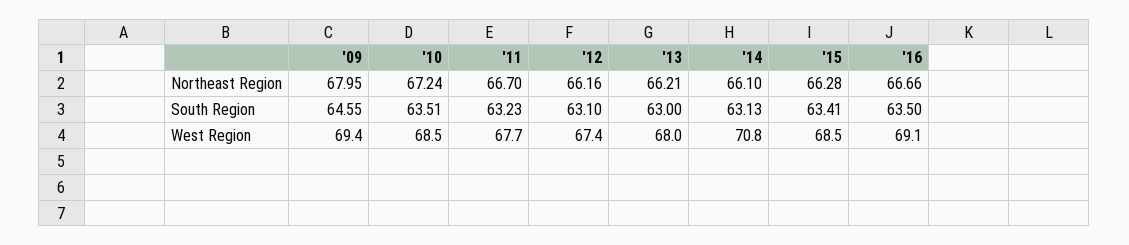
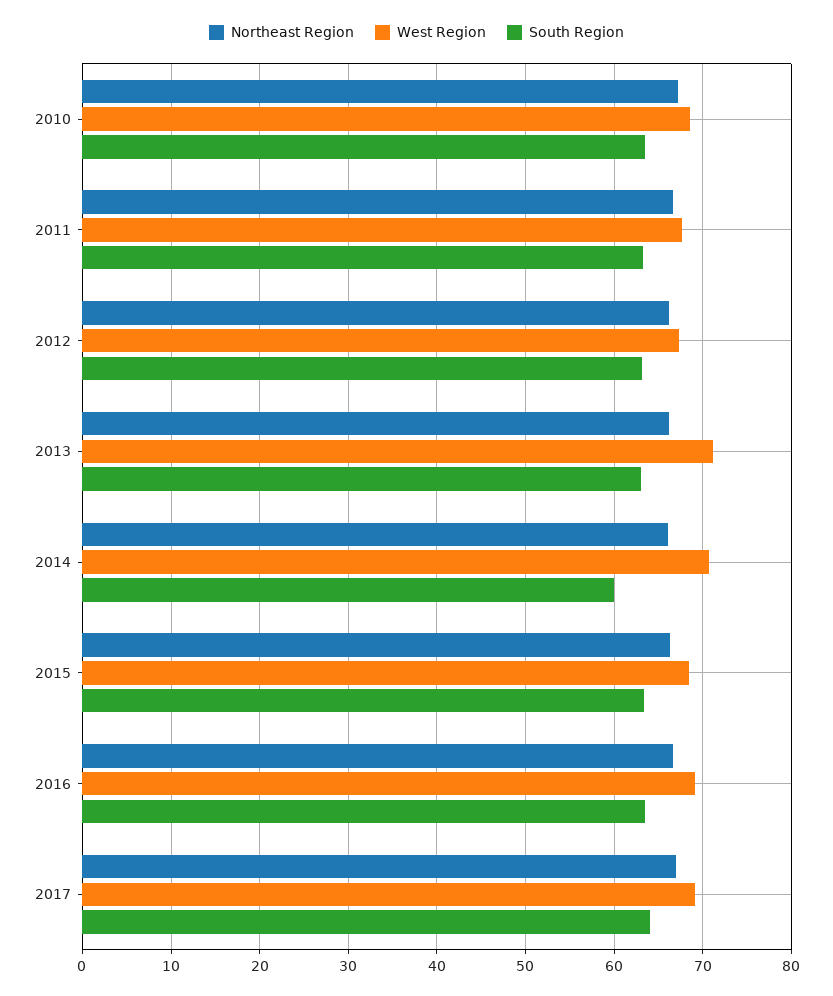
Northeast Region, '09: 67.95 -> none
South Region, '09: 64.55 -> none
South Region, '14: 63.13 -> 60
West Region, '09: 69.4 -> none
West Region, '13: 68 -> 71
Northeast Region, 2017: none -> 67
West Region, 2017: none -> 69
South Region, 2017: none -> 64

